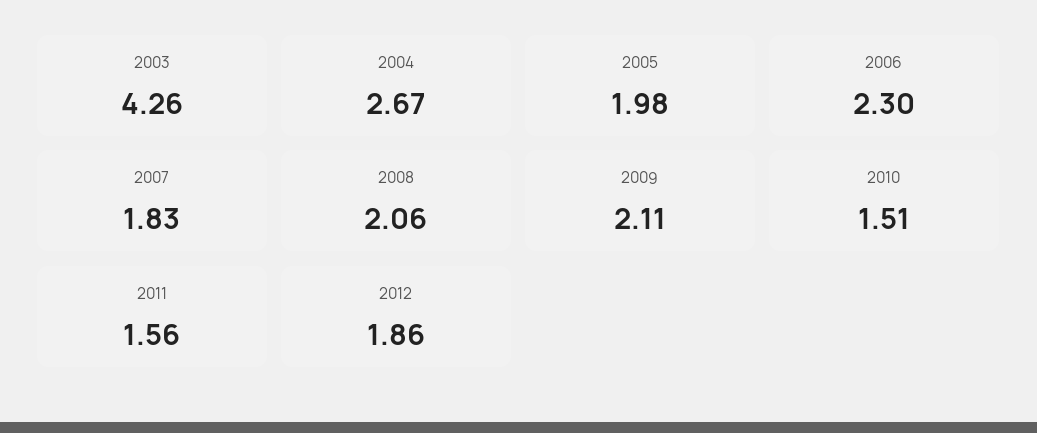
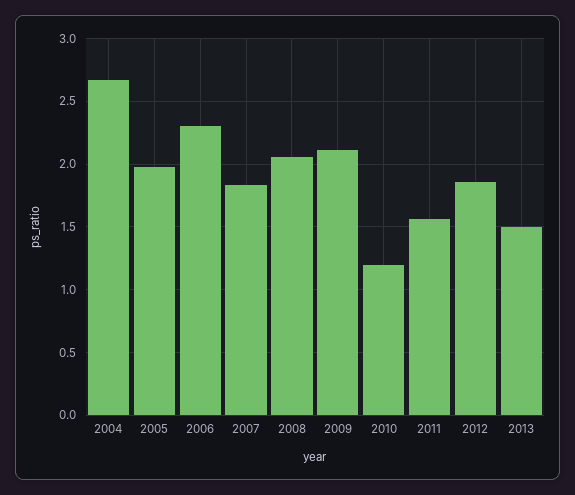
2003: 4.26 -> none
2010: 1.51 -> 1.2
2013: none -> 1.5

